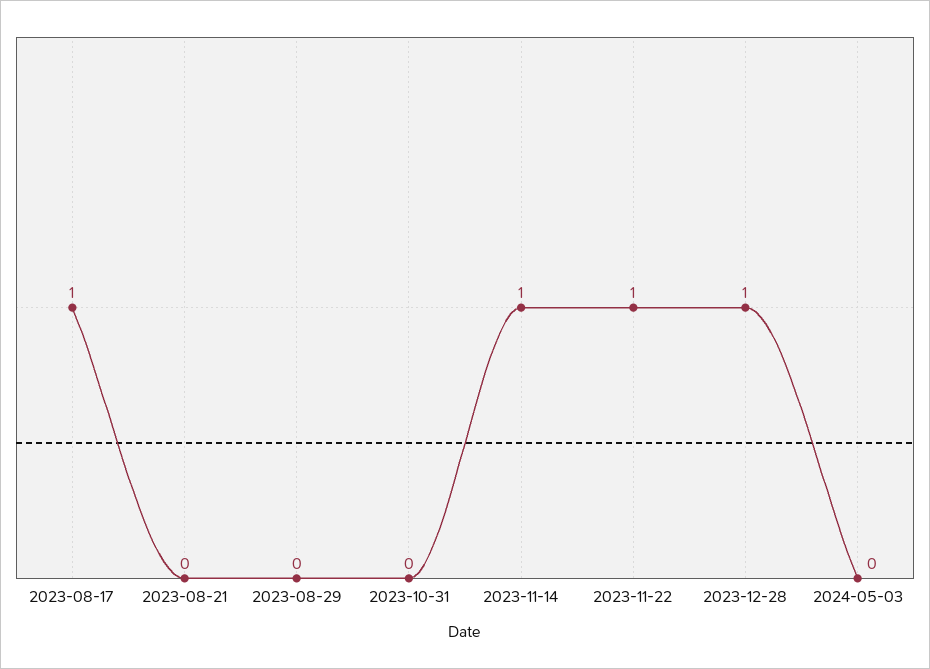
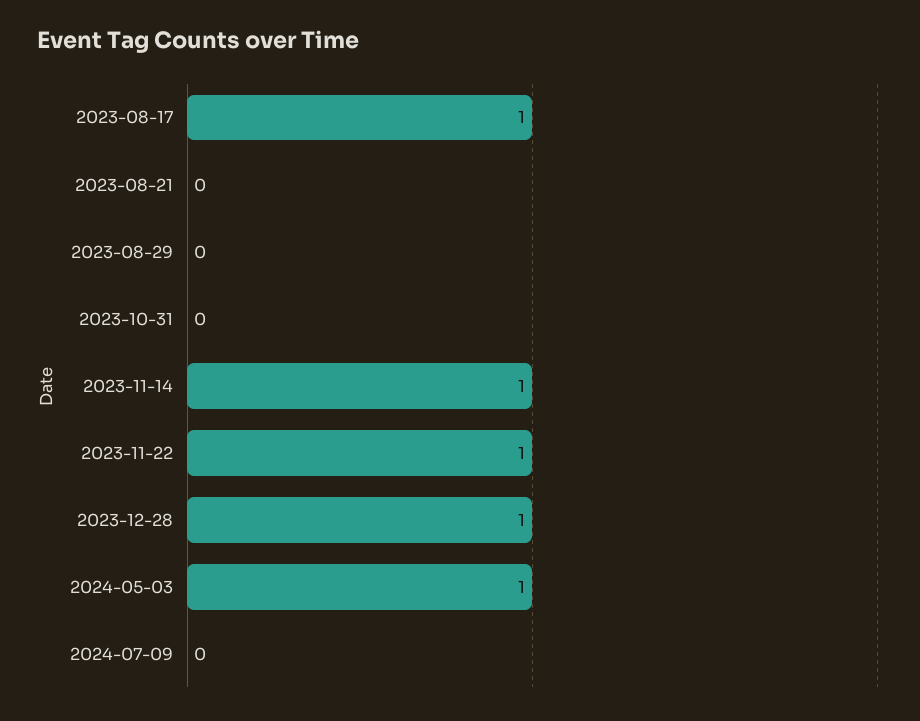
2024-05-03: 0 -> 1
2024-07-09: none -> 0

